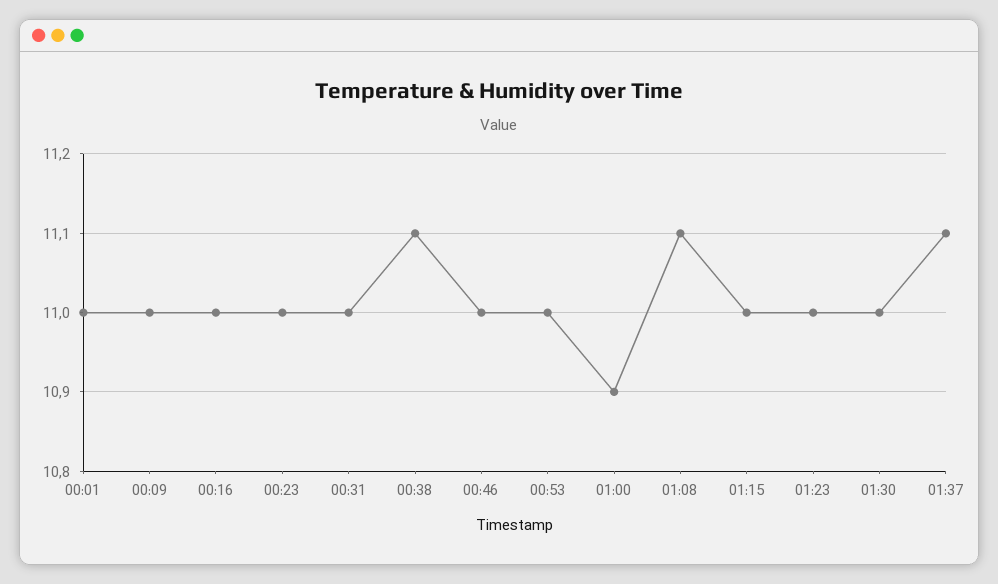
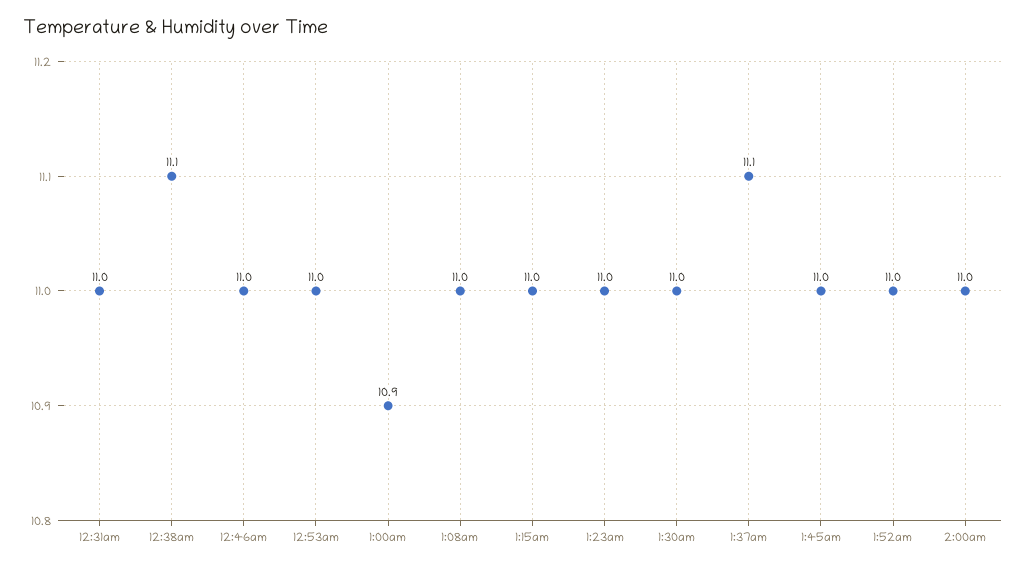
00:01: 11 -> none
00:09: 11 -> none
00:16: 11 -> none
00:23: 11 -> none
01:08: 11.1 -> 11
1:45am: none -> 11
1:52am: none -> 11
2:00am: none -> 11

